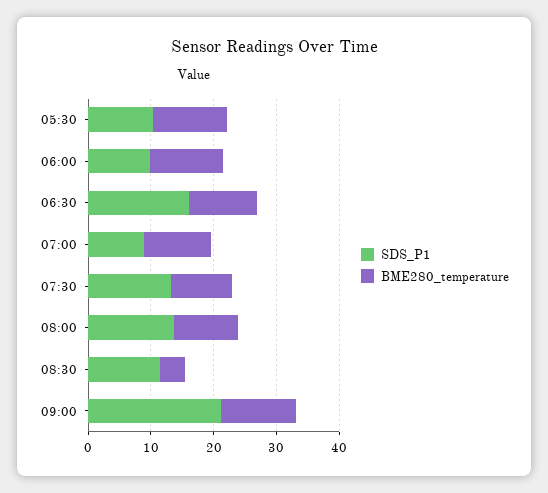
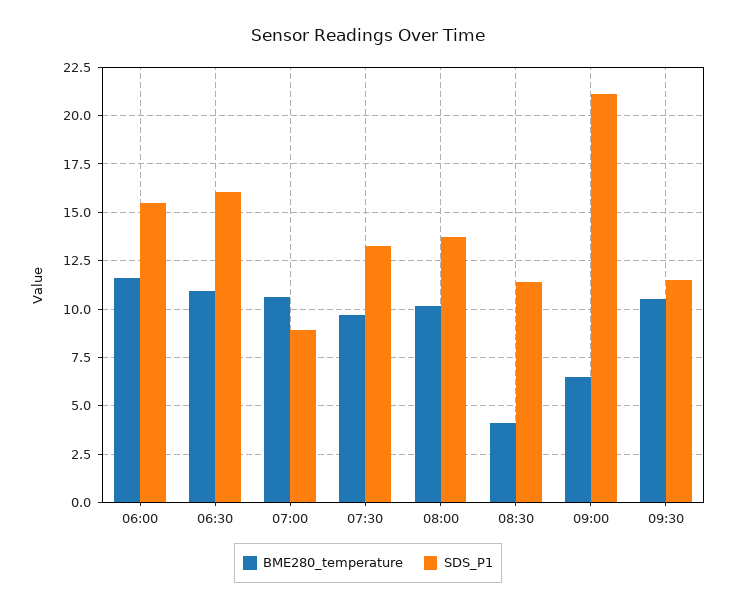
SDS_P1, 05:30: 10 -> none
BME280_temperature, 05:30: 12 -> none
SDS_P1, 06:00: 10 -> 15.5
BME280_temperature, 09:00: 12 -> 6.5
BME280_temperature, 09:30: none -> 10.5
SDS_P1, 09:30: none -> 11.5

